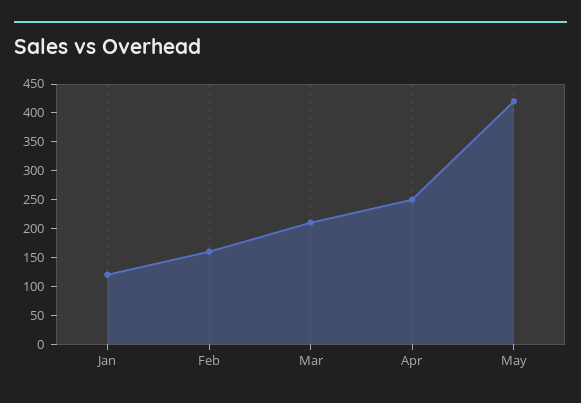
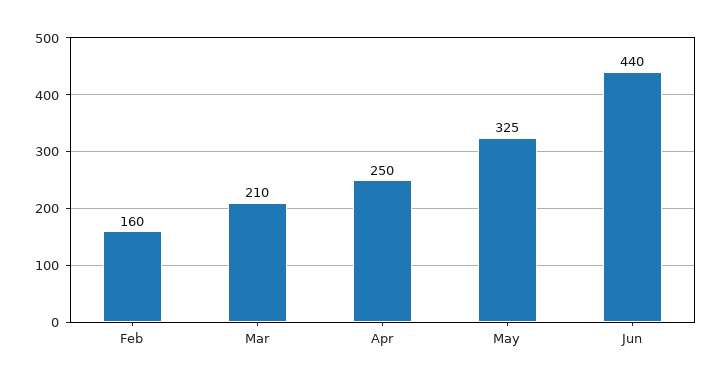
Jan: 125 -> none
May: 425 -> 325
Jun: none -> 440

